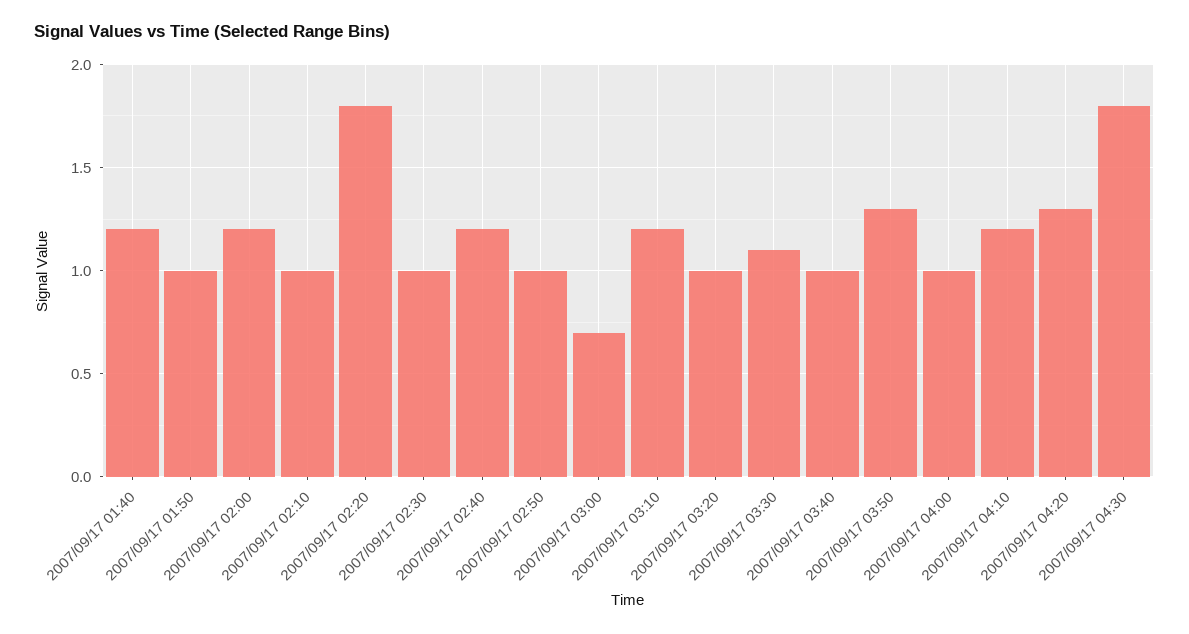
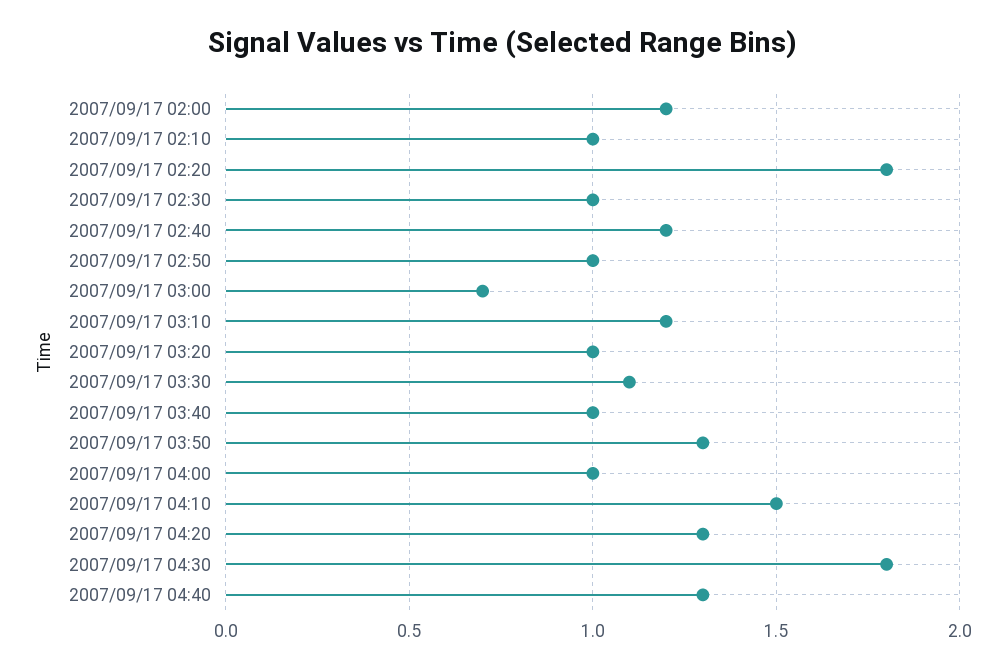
2007/09/17 01:40: 1.2 -> none
2007/09/17 01:50: 1 -> none
2007/09/17 04:10: 1.2 -> 1.5
2007/09/17 04:40: none -> 1.3

